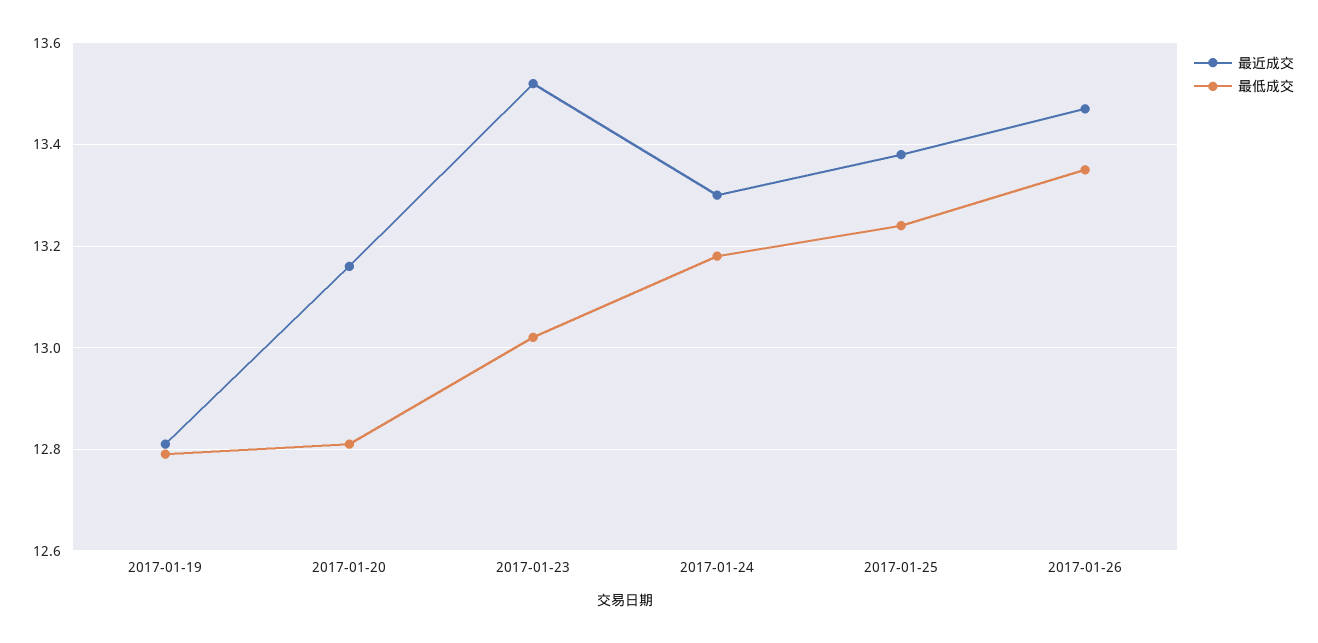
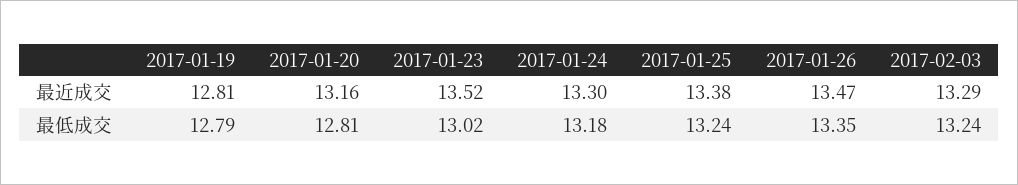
最近成交, 2017-02-03: none -> 13.29
最低成交, 2017-02-03: none -> 13.24

